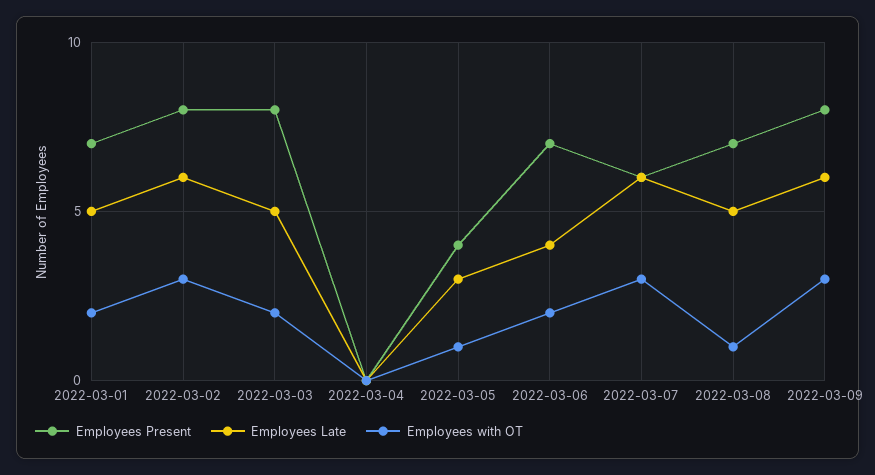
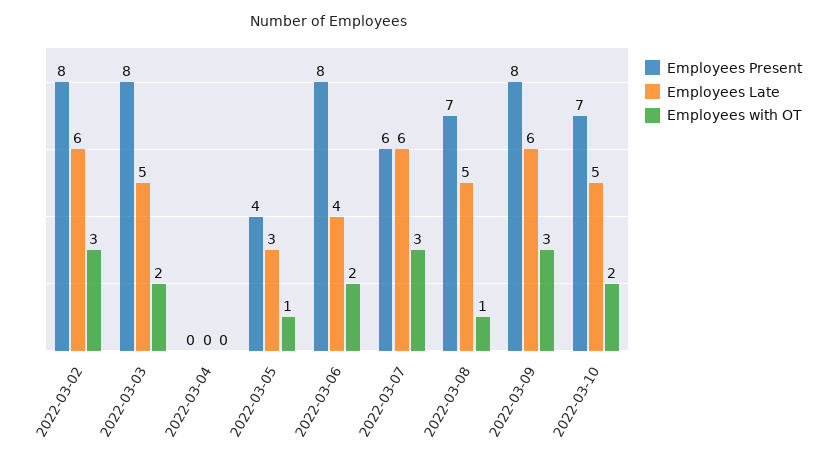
Employees Present, 2022-03-01: 7 -> none
Employees Late, 2022-03-01: 5 -> none
Employees with OT, 2022-03-01: 2 -> none
Employees Present, 2022-03-06: 7 -> 8
Employees Present, 2022-03-10: none -> 7
Employees Late, 2022-03-10: none -> 5
Employees with OT, 2022-03-10: none -> 2

